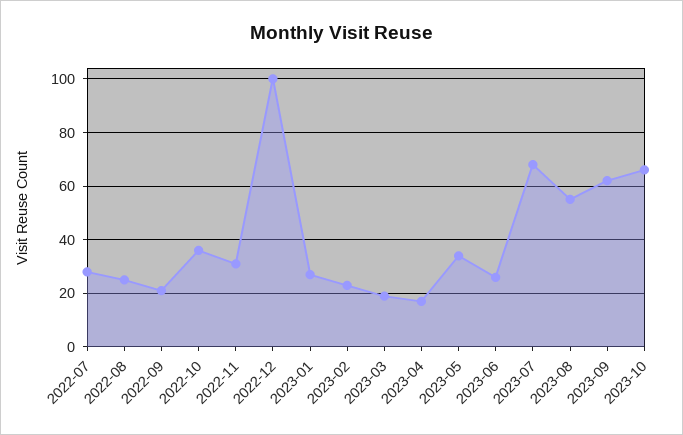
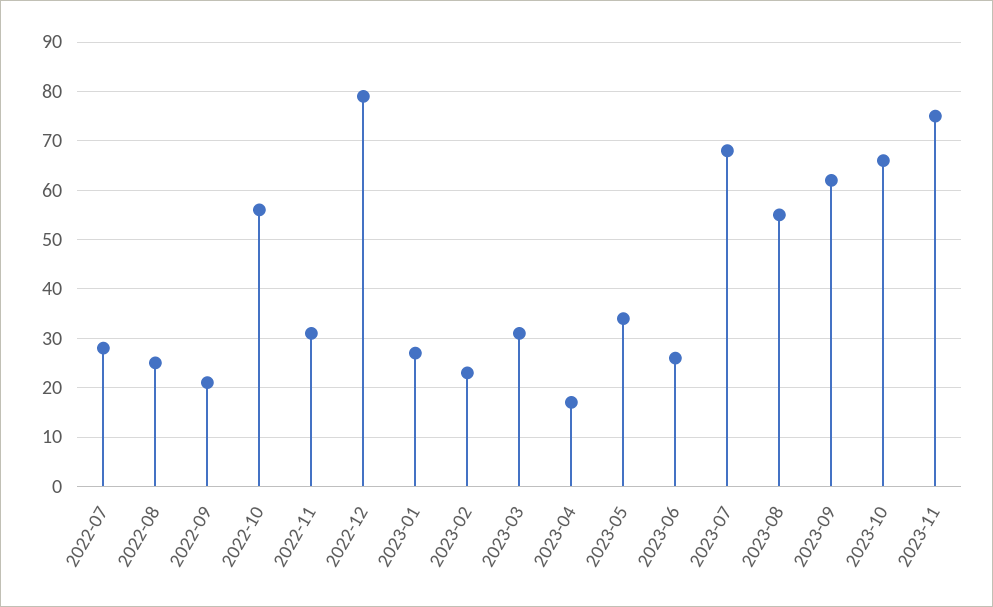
2022-10: 35 -> 55
2022-12: 100 -> 80
2023-03: 20 -> 30
2023-11: none -> 75

